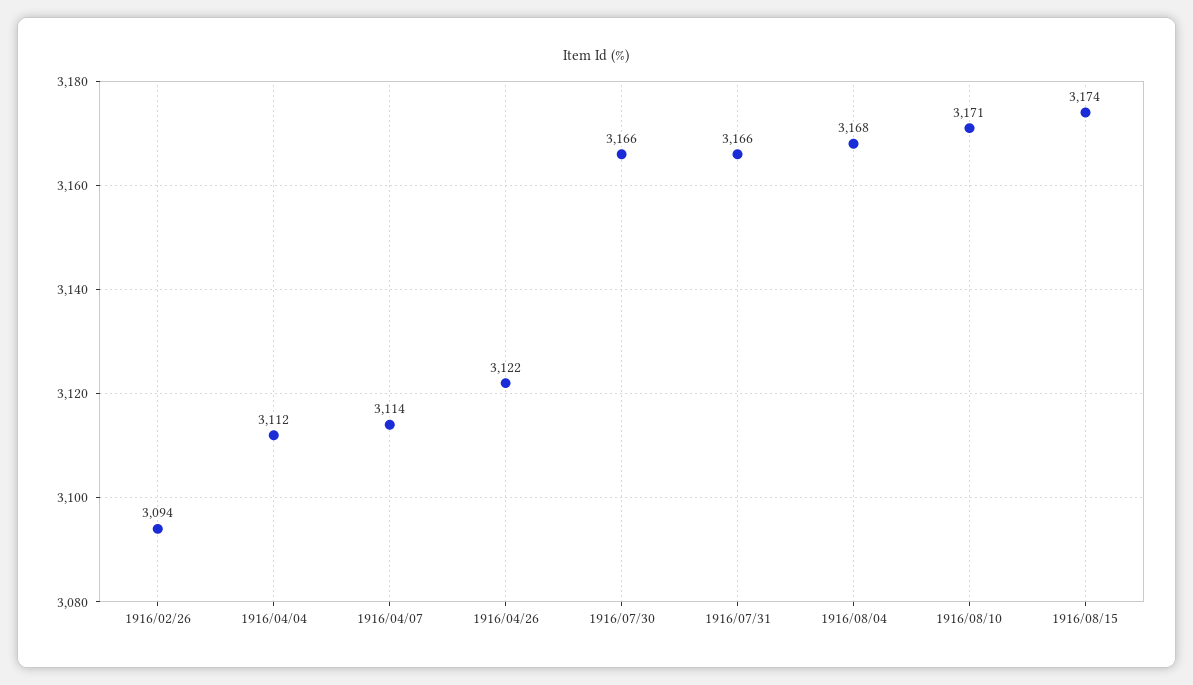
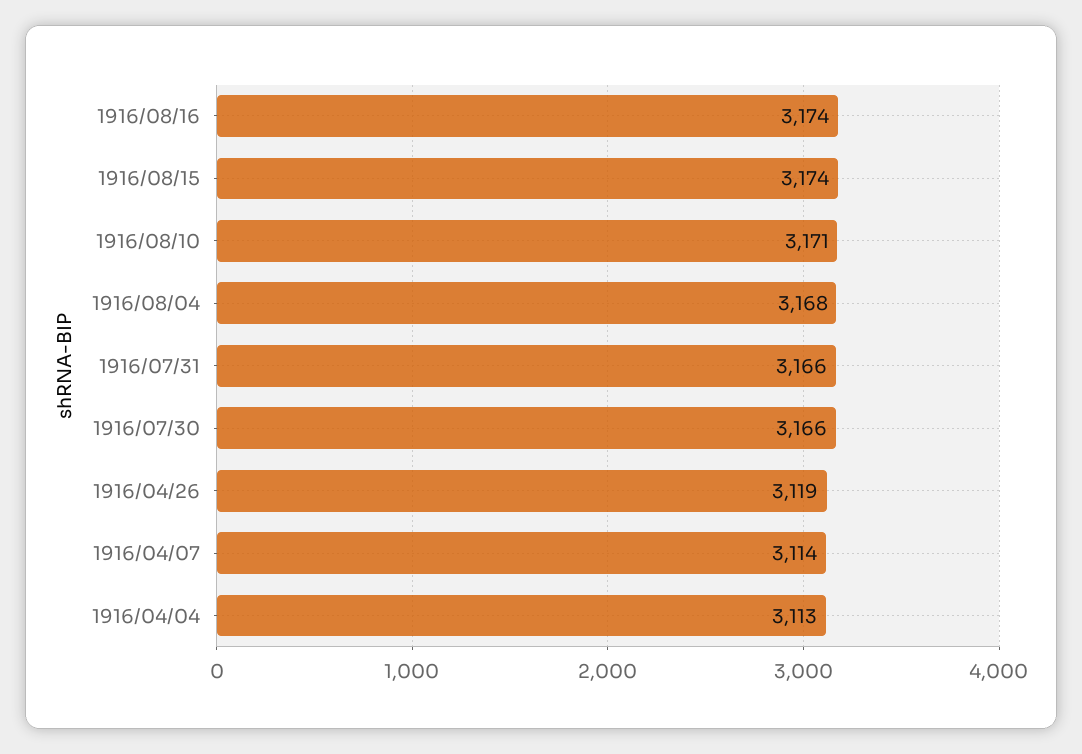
1916/02/26: 3094 -> none
1916/04/04: 3112 -> 3113
1916/04/26: 3122 -> 3119
1916/08/16: none -> 3174

